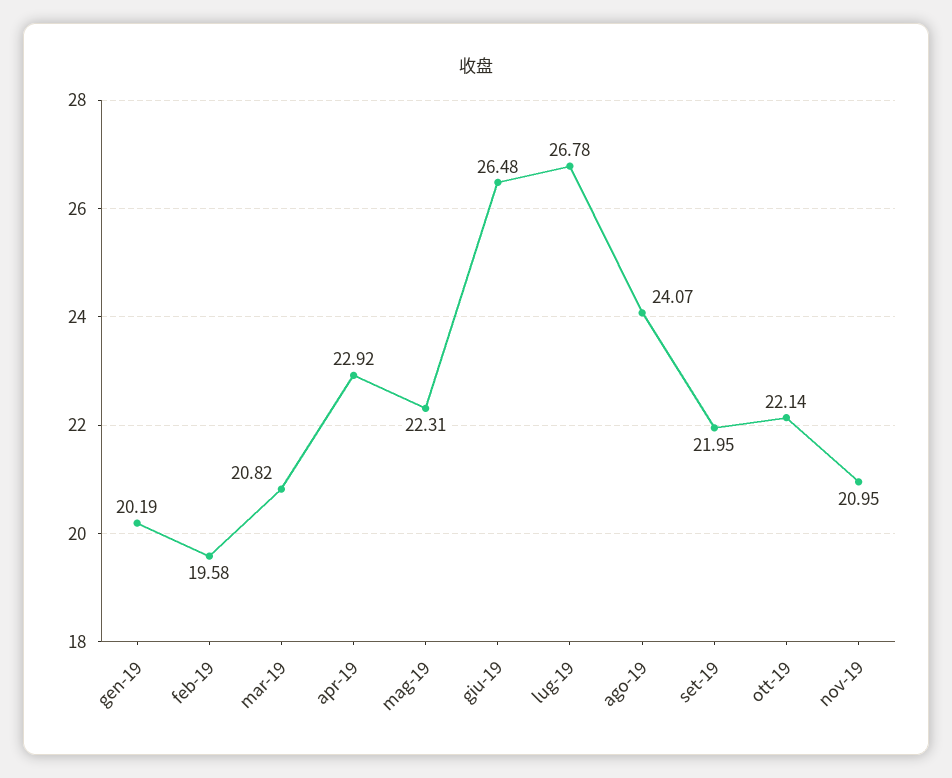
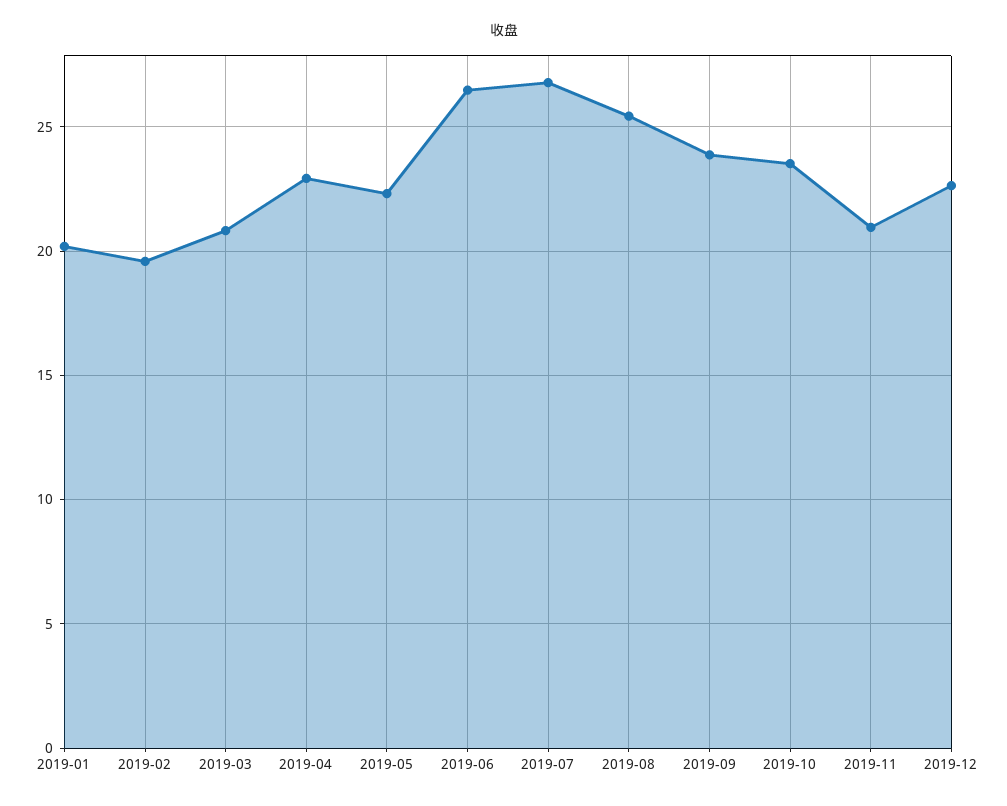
ago-19: 24.07 -> 25.5
set-19: 21.95 -> 24
ott-19: 22.14 -> 23.5
2019-12: none -> 22.5

